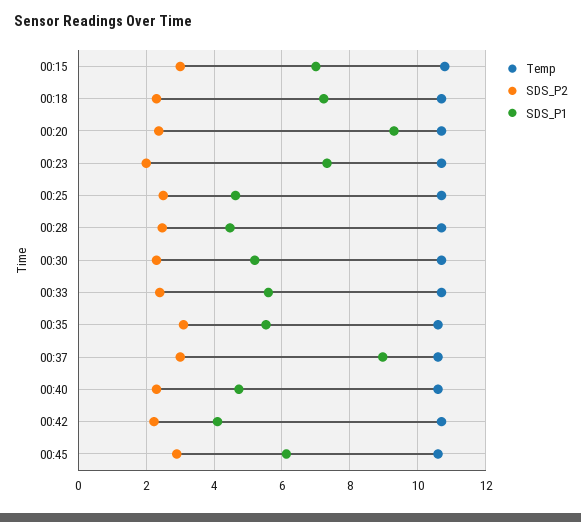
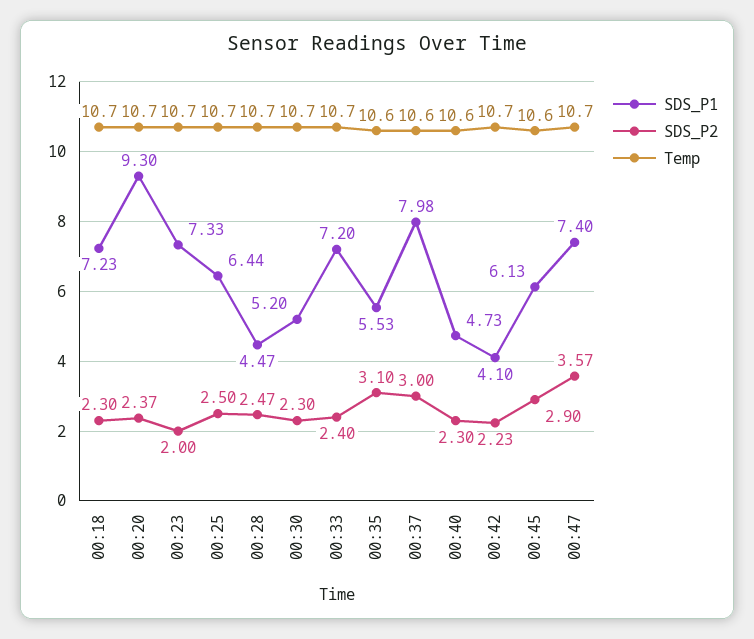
Temp, 00:15: 10.8 -> none
SDS_P2, 00:15: 3 -> none
SDS_P1, 00:15: 7 -> none
SDS_P1, 00:25: 4.6 -> 6.44
SDS_P1, 00:33: 5.6 -> 7.2
SDS_P1, 00:37: 9 -> 7.98
SDS_P1, 00:47: none -> 7.4
SDS_P2, 00:47: none -> 3.57
Temp, 00:47: none -> 10.7

